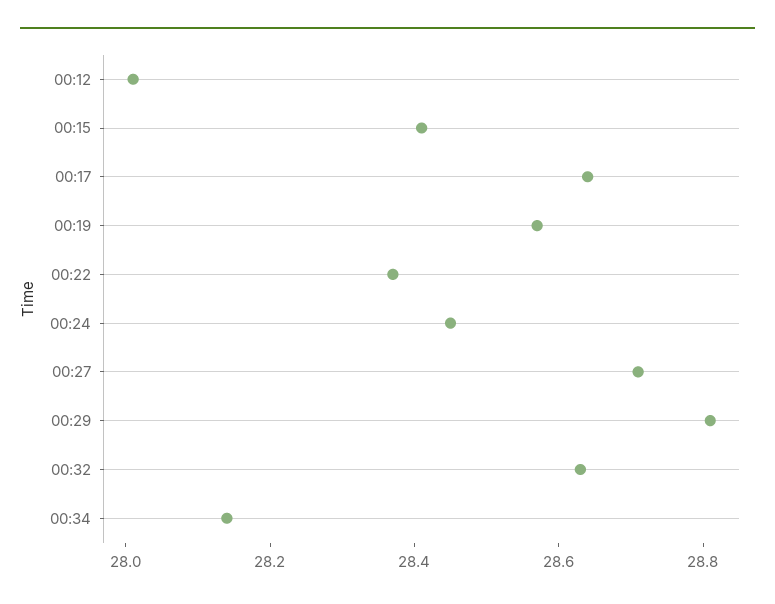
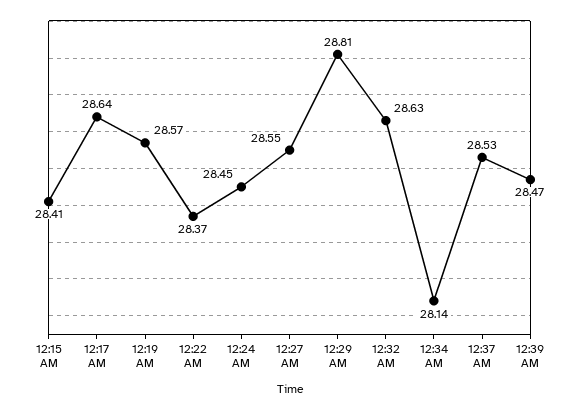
00:12: 28 -> none
00:27: 28.7 -> 28.55
12:37 AM: none -> 28.53
12:39 AM: none -> 28.47

